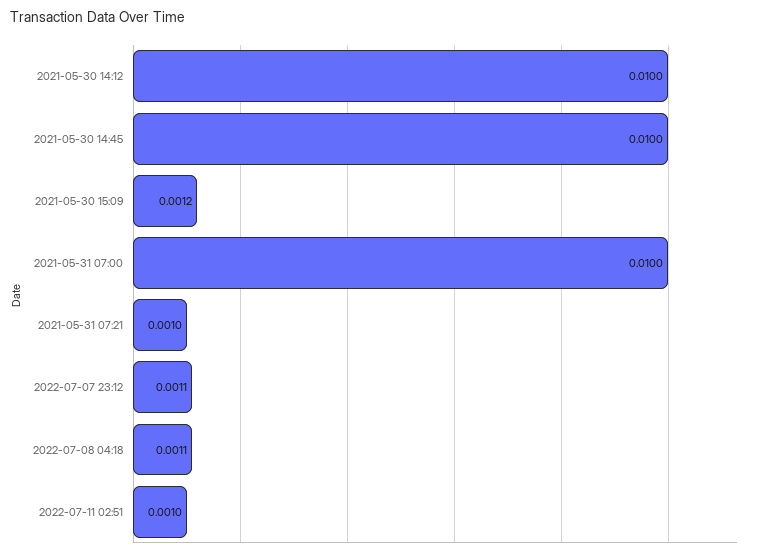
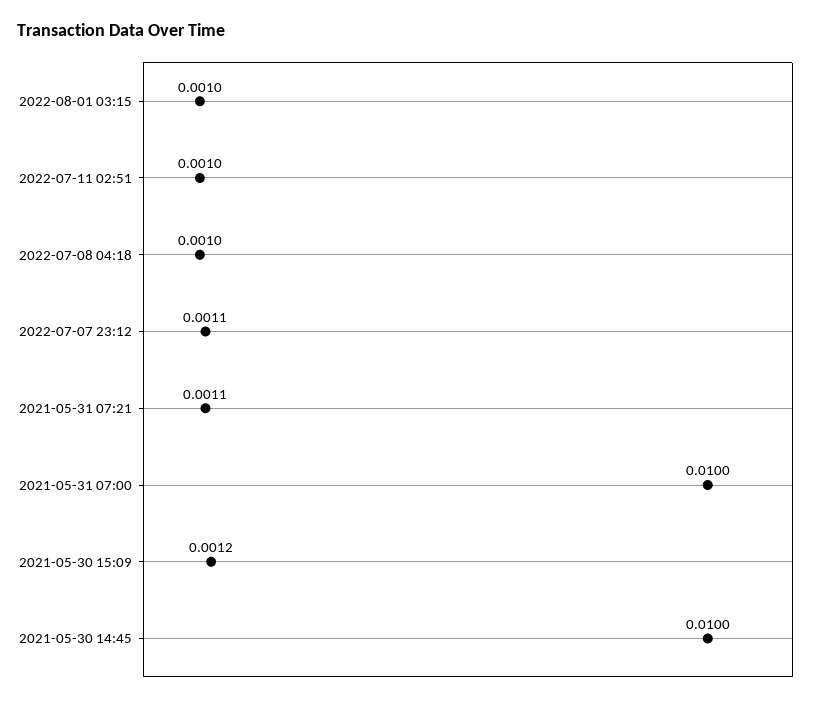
2021-05-30 14:12: 0.01 -> none
2021-05-31 07:21: 0.001 -> 0.0011
2022-07-08 04:18: 0.0011 -> 0.001
2022-08-01 03:15: none -> 0.001

